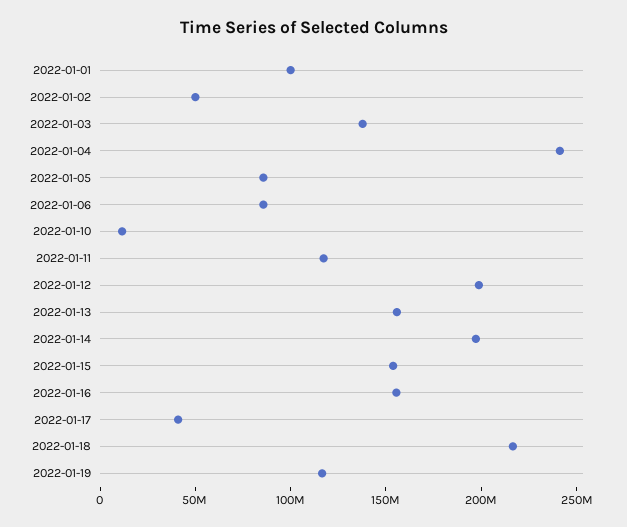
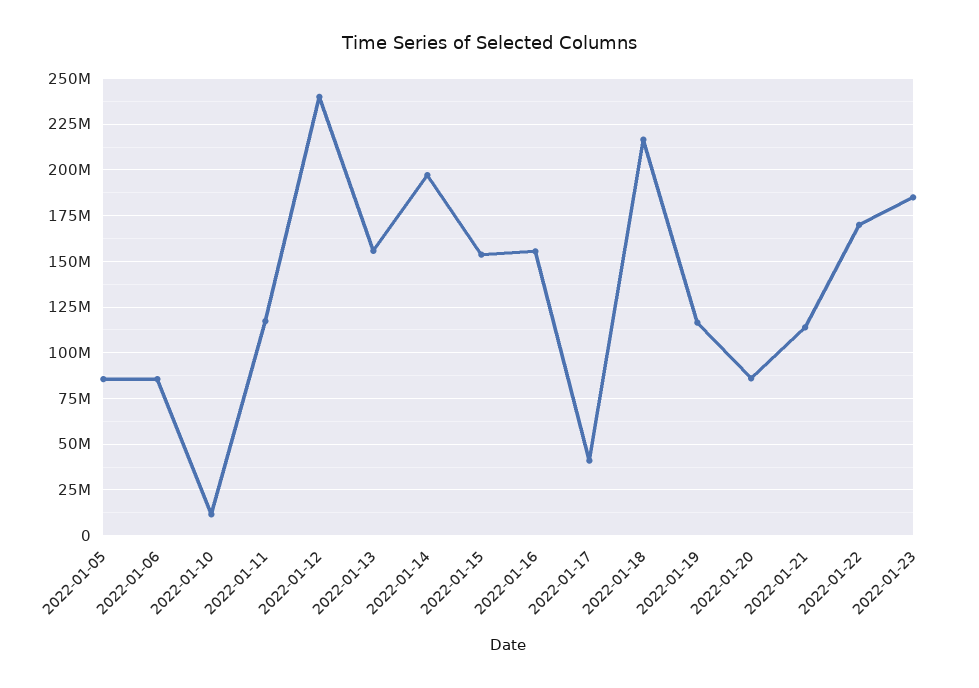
2022-01-01: 100000000 -> none
2022-01-02: 50000000 -> none
2022-01-03: 140000000 -> none
2022-01-04: 240000000 -> none
2022-01-12: 200000000 -> 240000000
2022-01-20: none -> 85000000
2022-01-21: none -> 115000000
2022-01-22: none -> 170000000
2022-01-23: none -> 185000000

